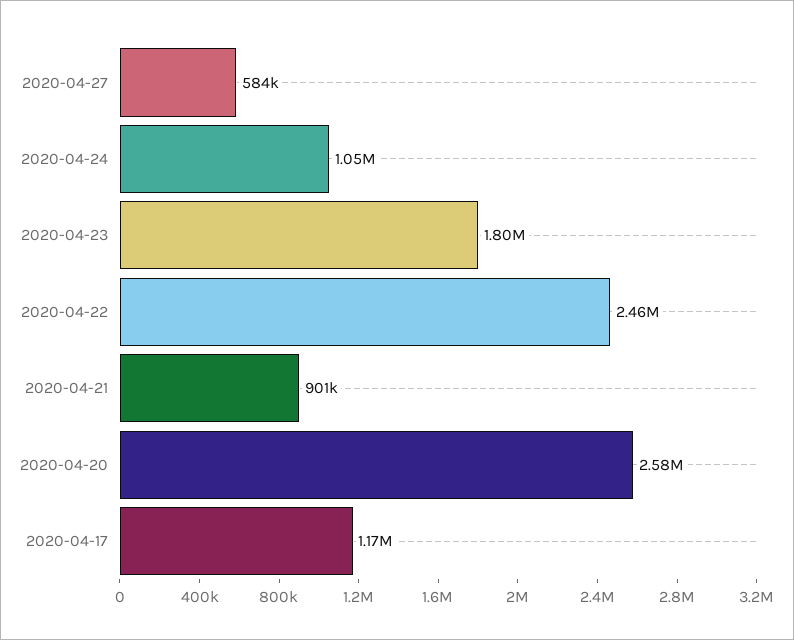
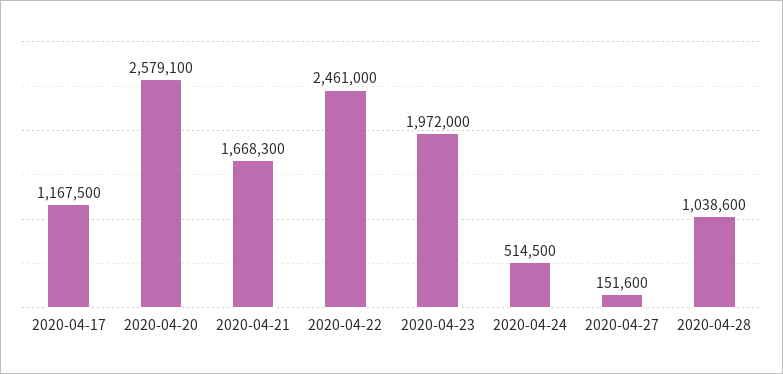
2020-04-27: 584000 -> 151600
2020-04-24: 1050000 -> 514500
2020-04-23: 1800000 -> 1972000
2020-04-21: 901000 -> 1668300
2020-04-28: none -> 1038600

